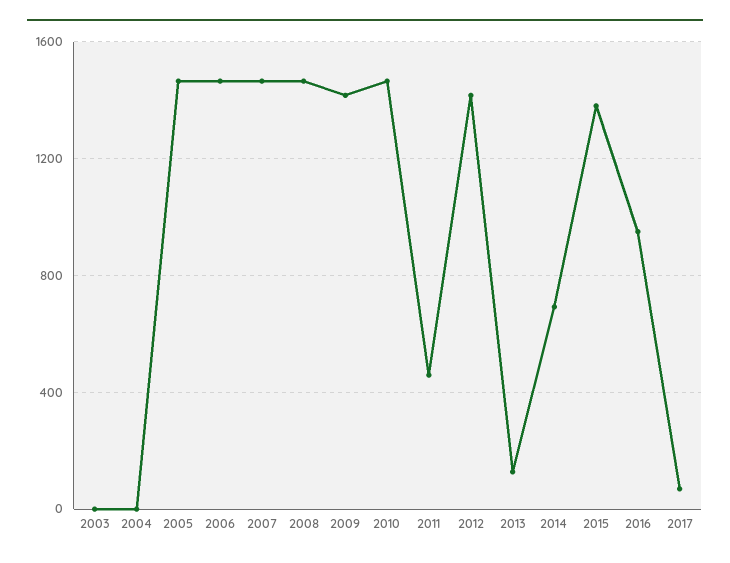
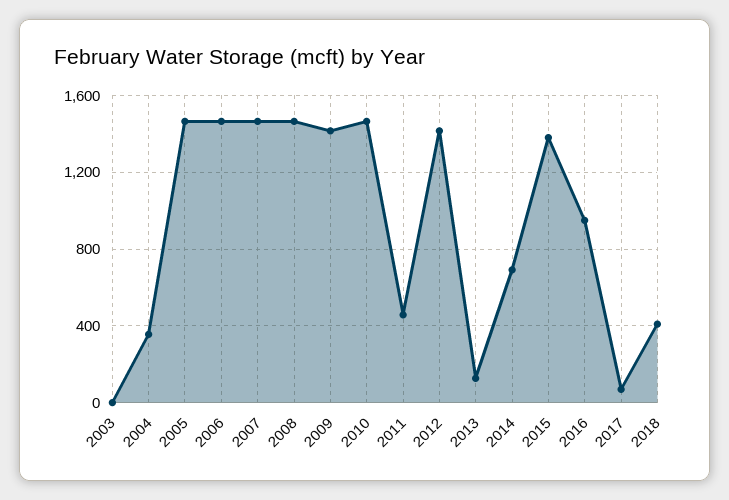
2004: 0 -> 350
2018: none -> 400

